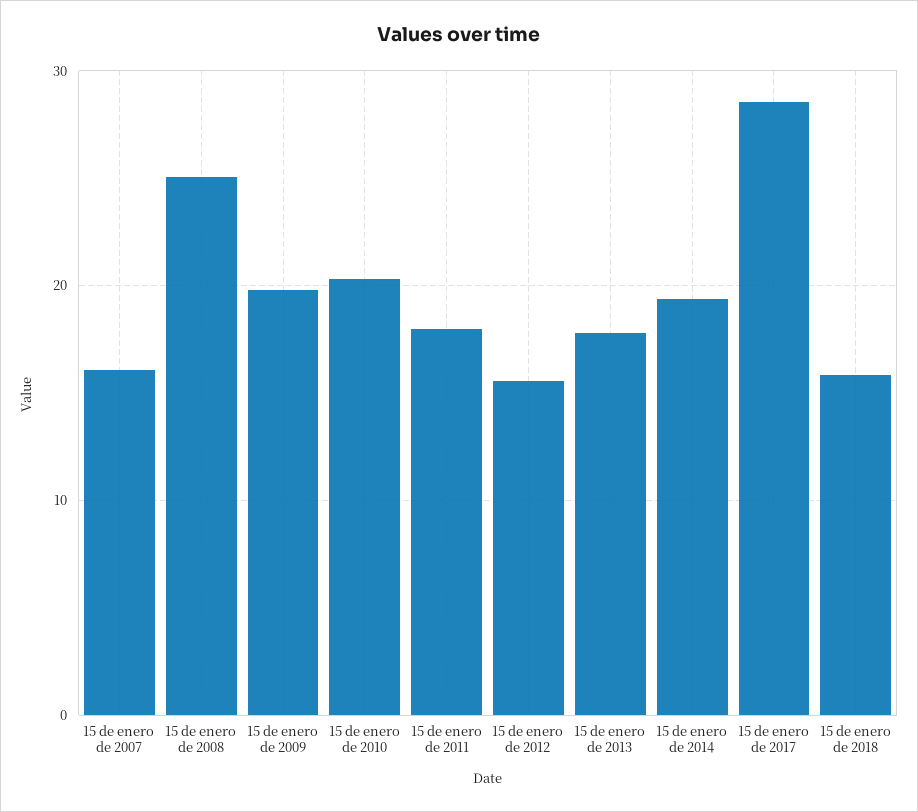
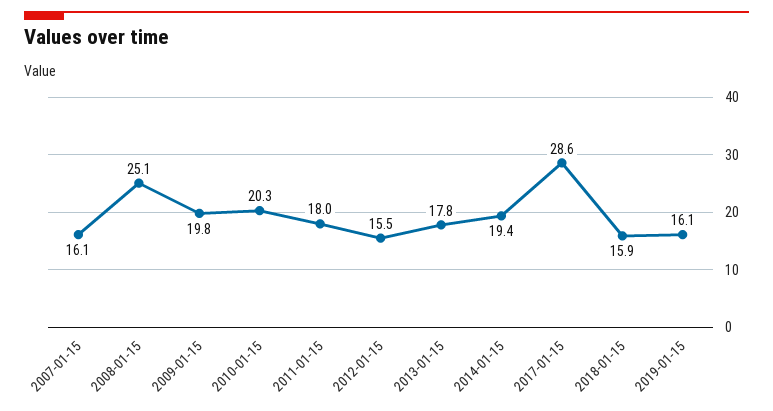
2019-01-15: none -> 16.1

